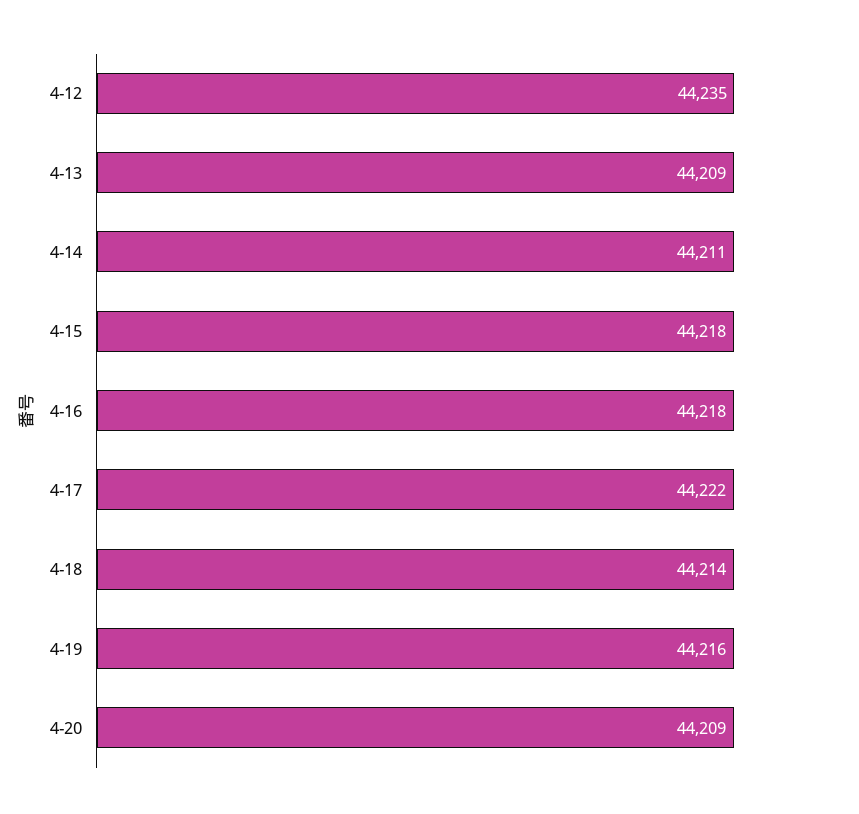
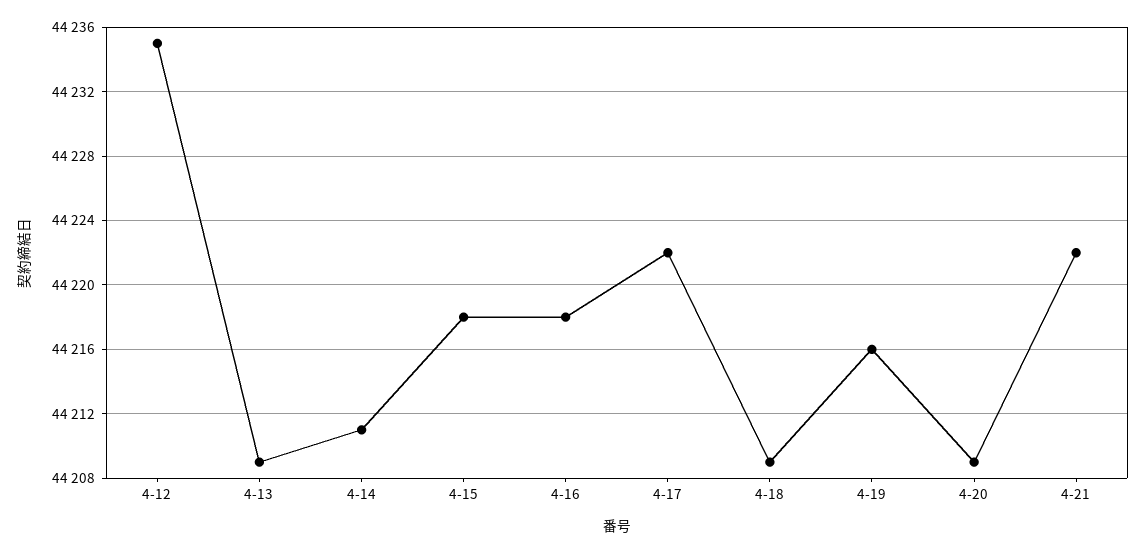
4-18: 44214 -> 44209
4-21: none -> 44222

